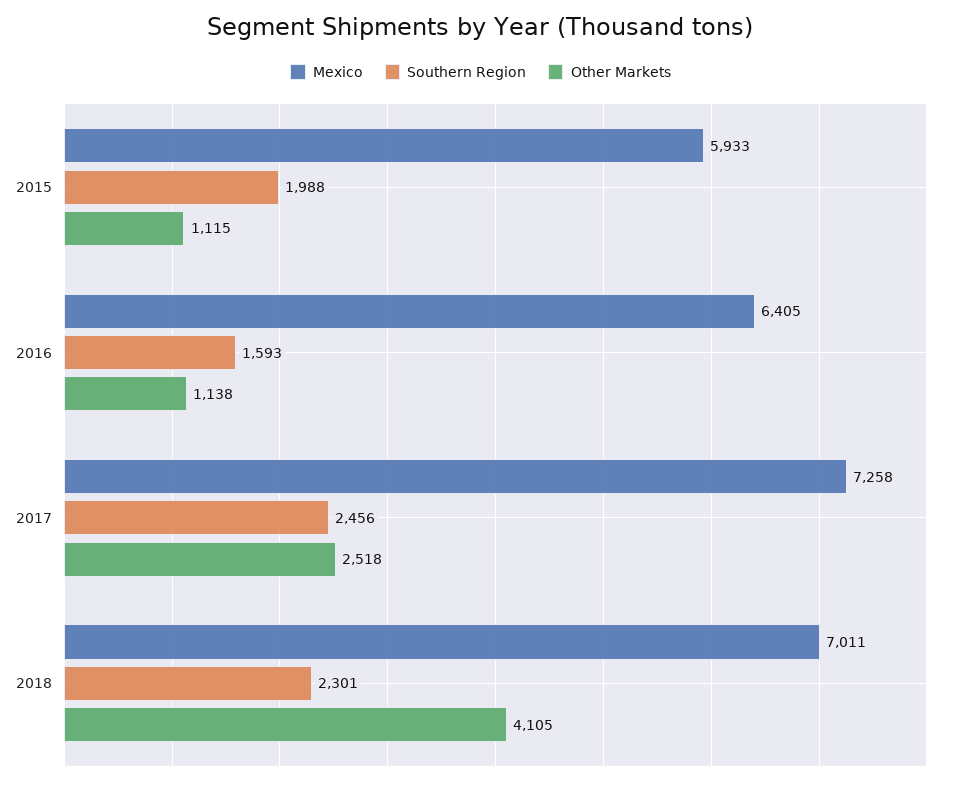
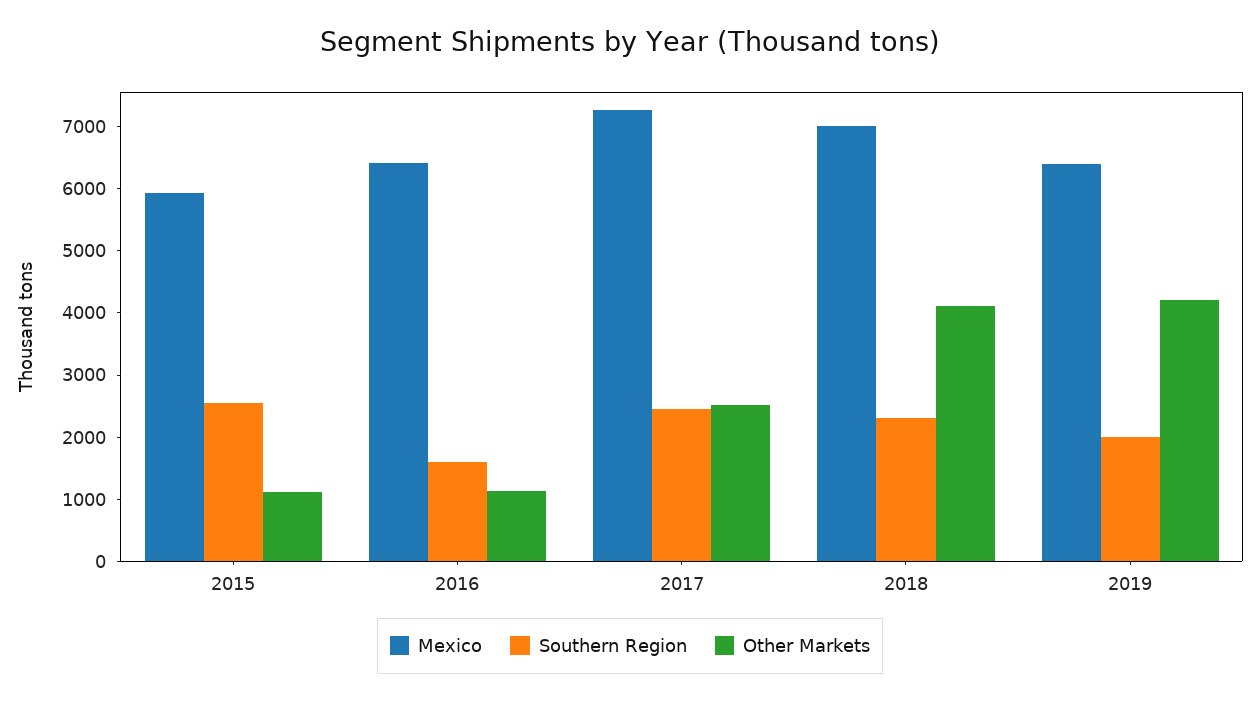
Southern Region, 2015: 1988 -> 2600
Mexico, 2019: none -> 6400
Southern Region, 2019: none -> 2000
Other Markets, 2019: none -> 4200

